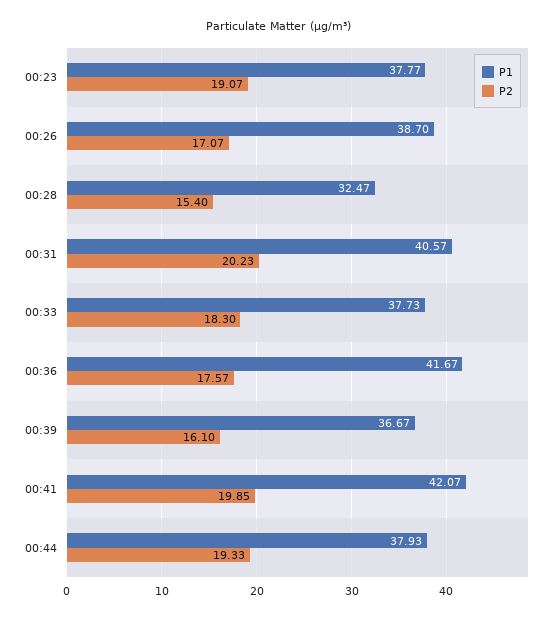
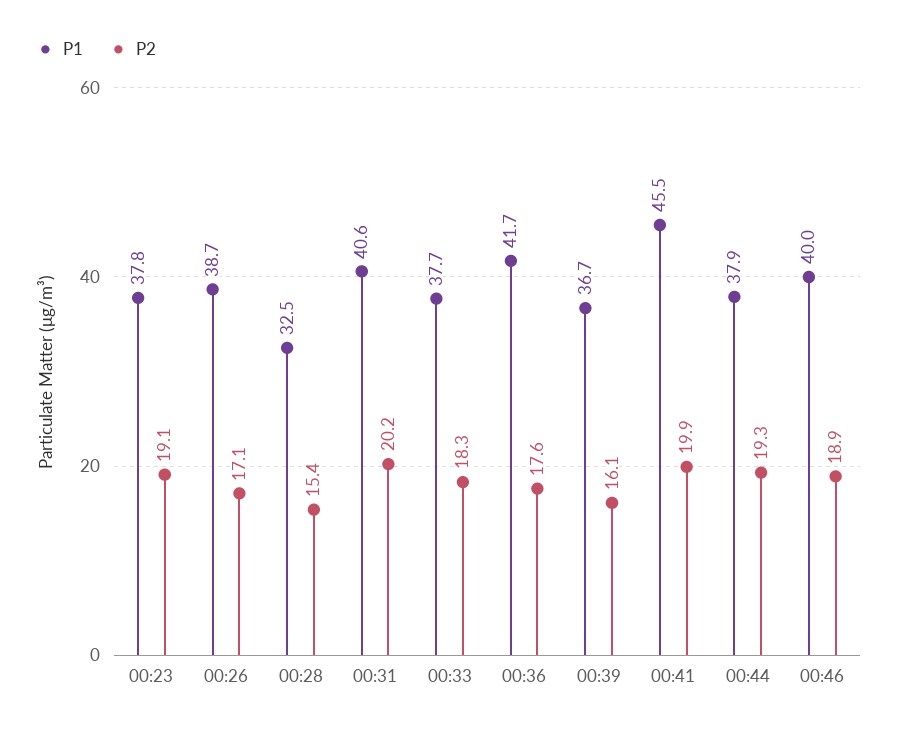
P1, 00:41: 42.07 -> 45.5
P1, 00:46: none -> 40
P2, 00:46: none -> 18.9

